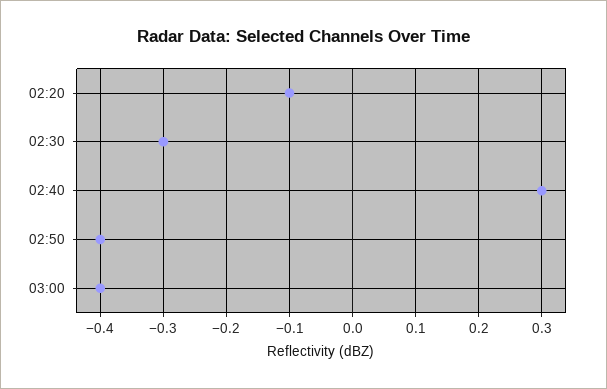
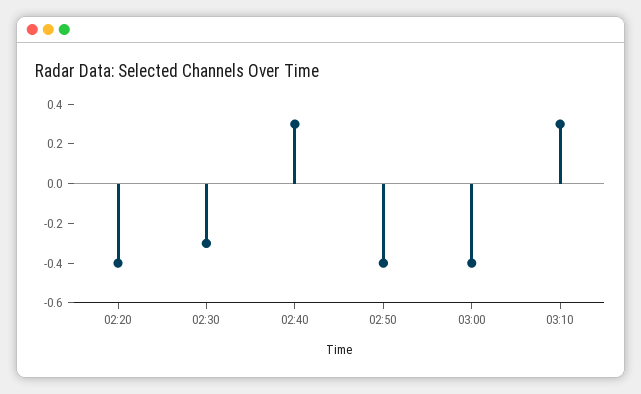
02:20: -0.1 -> -0.4
03:10: none -> 0.3

